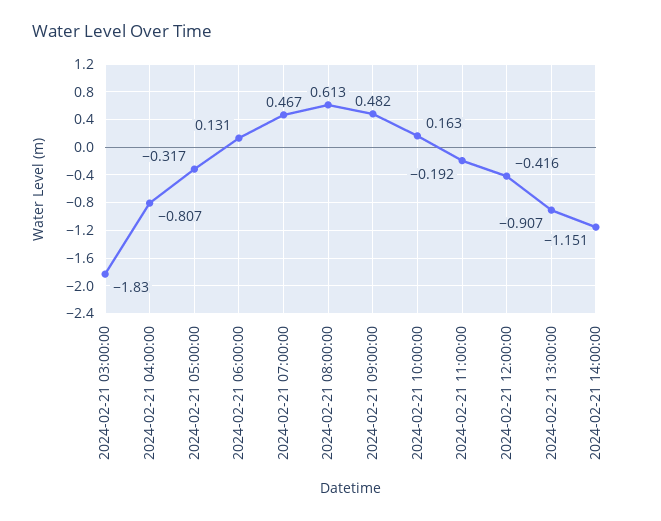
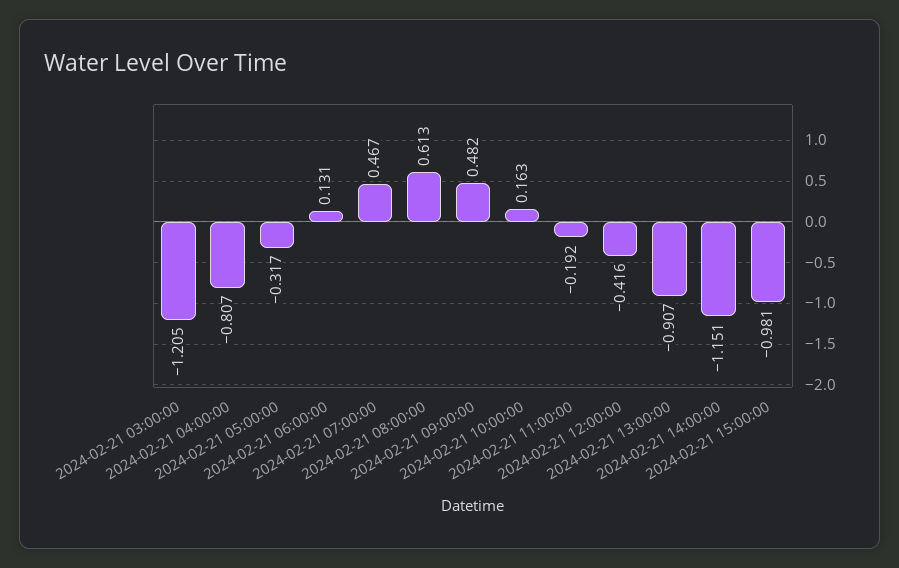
2024-02-21 03:00:00: -1.83 -> -1.205
2024-02-21 15:00:00: none -> -0.981

